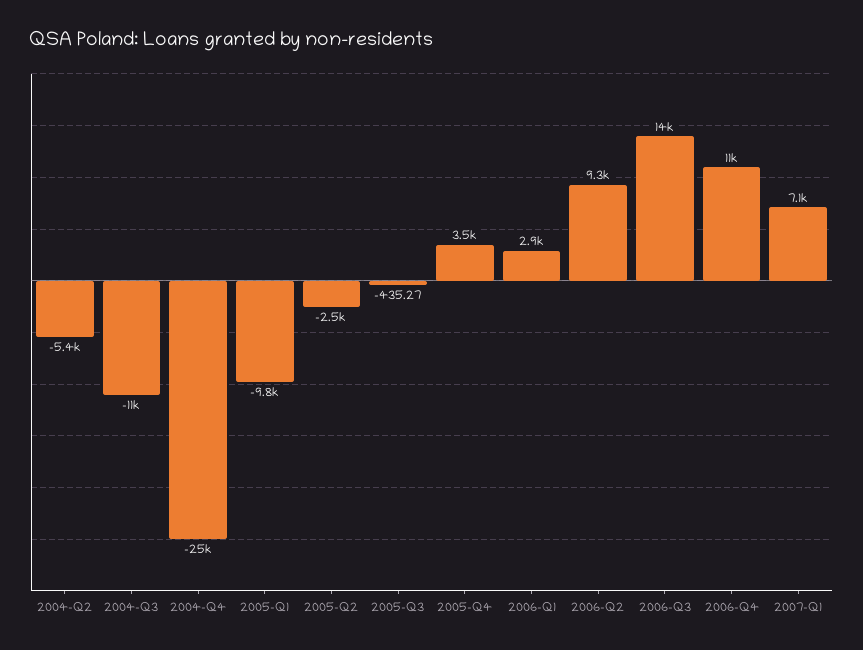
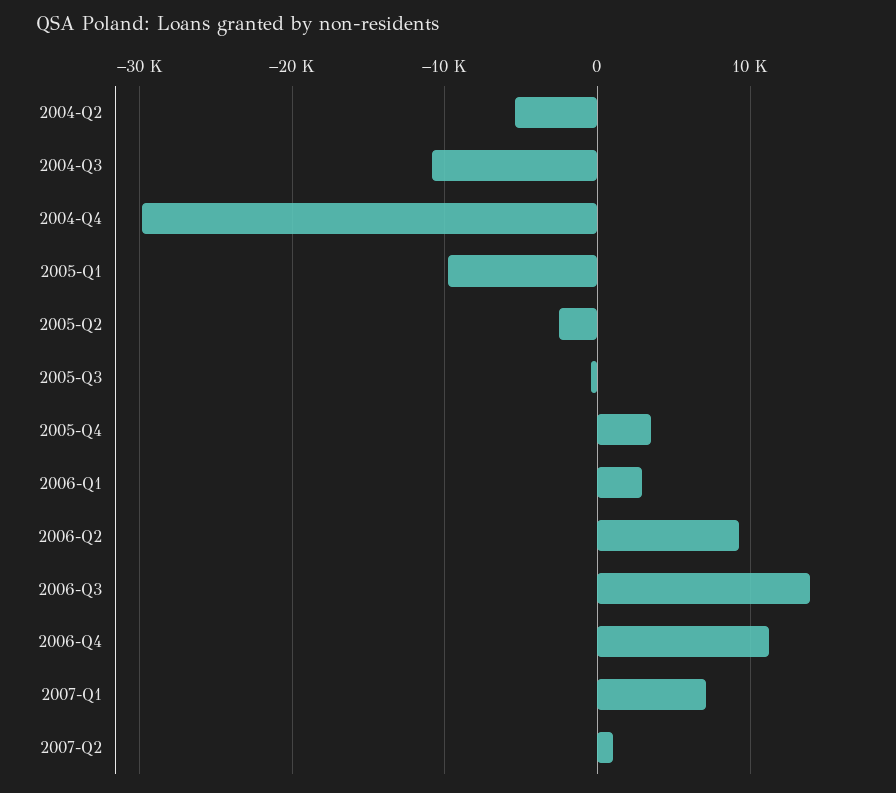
2004-Q4: -25000 -> -30000
2007-Q2: none -> 1000

